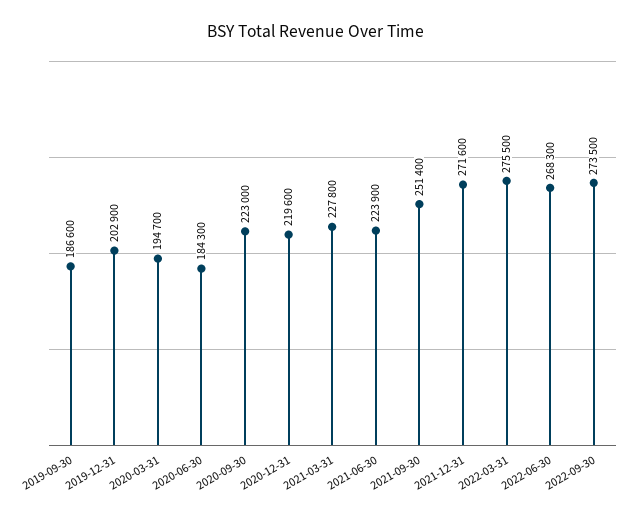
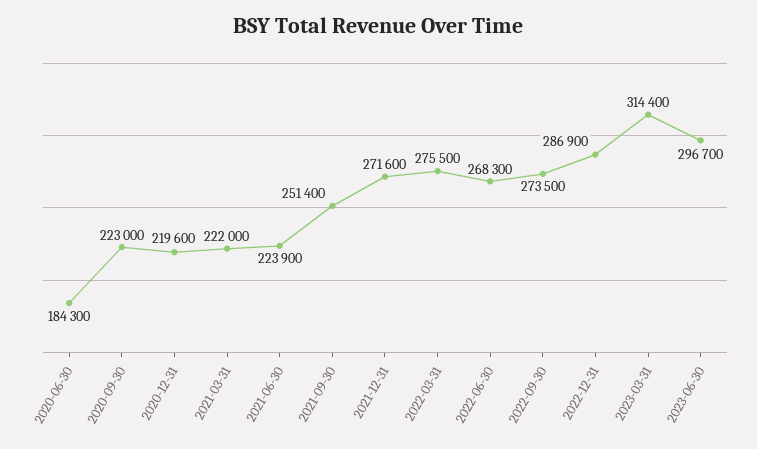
2019-09-30: 186600 -> none
2019-12-31: 202900 -> none
2020-03-31: 194700 -> none
2021-03-31: 227800 -> 222000
2022-12-31: none -> 286900
2023-03-31: none -> 314400
2023-06-30: none -> 296700

